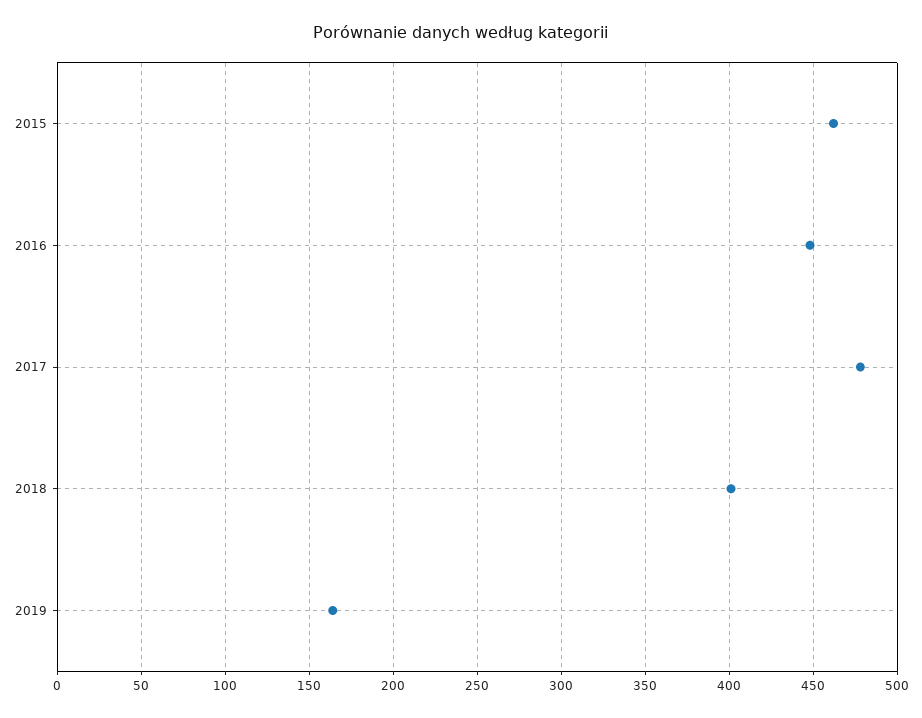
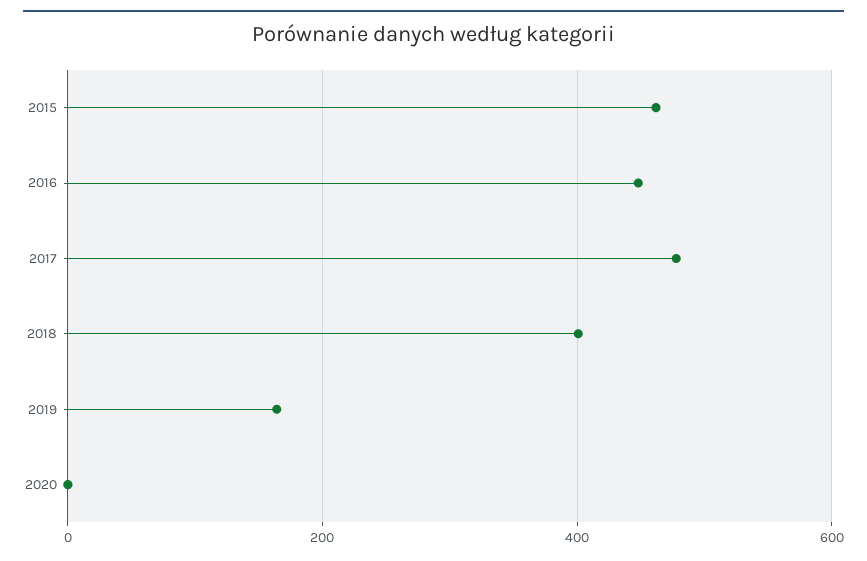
2020: none -> 0

